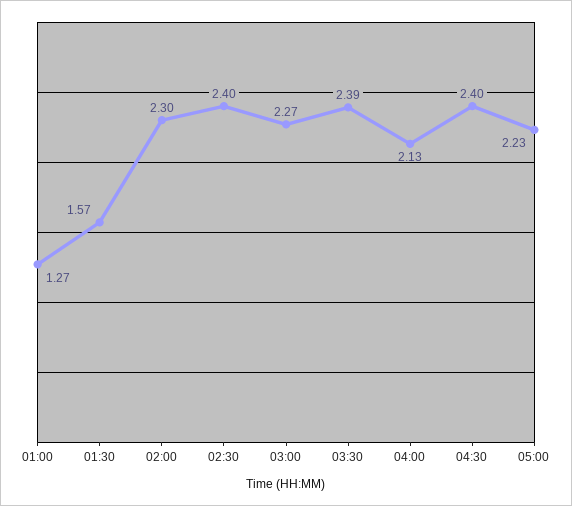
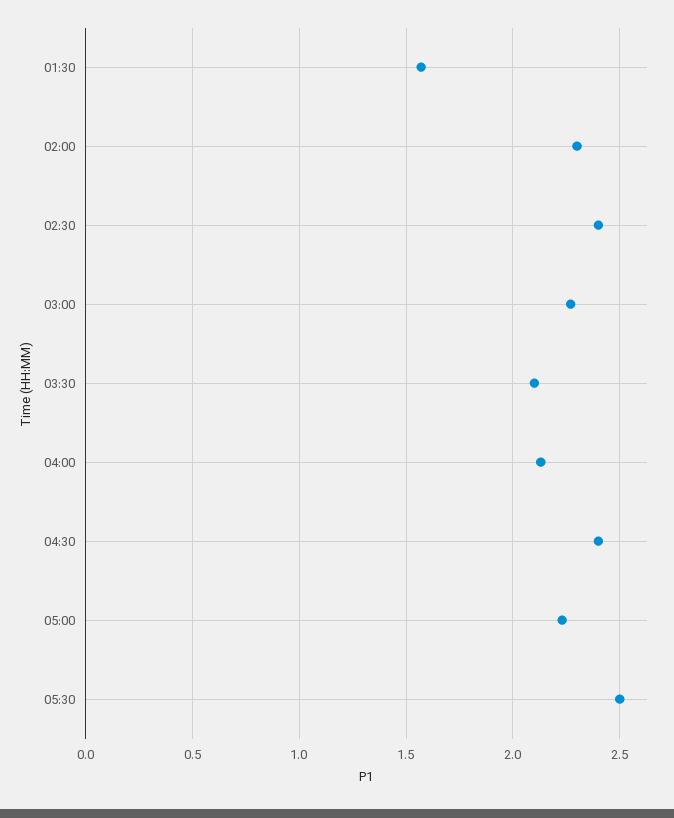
01:00: 1.27 -> none
03:30: 2.39 -> 2.1
05:30: none -> 2.5

